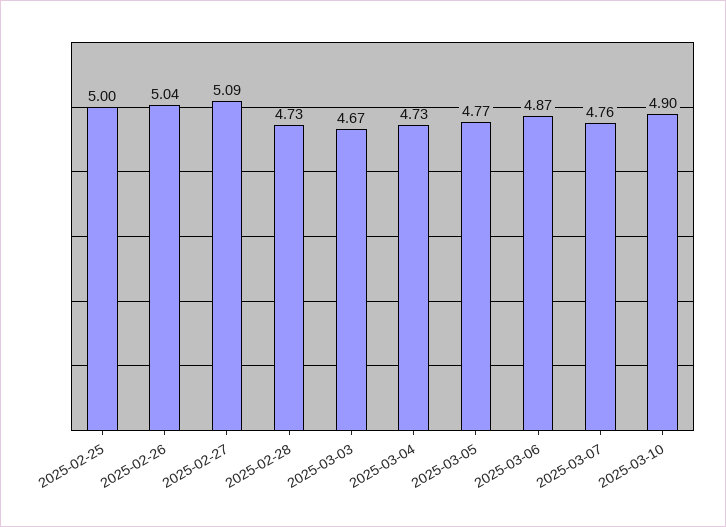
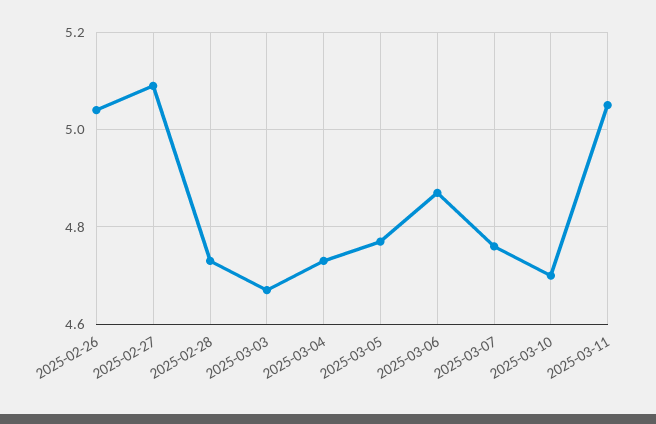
2025-02-25: 5 -> none
2025-03-10: 4.9 -> 4.7
2025-03-11: none -> 5.05

